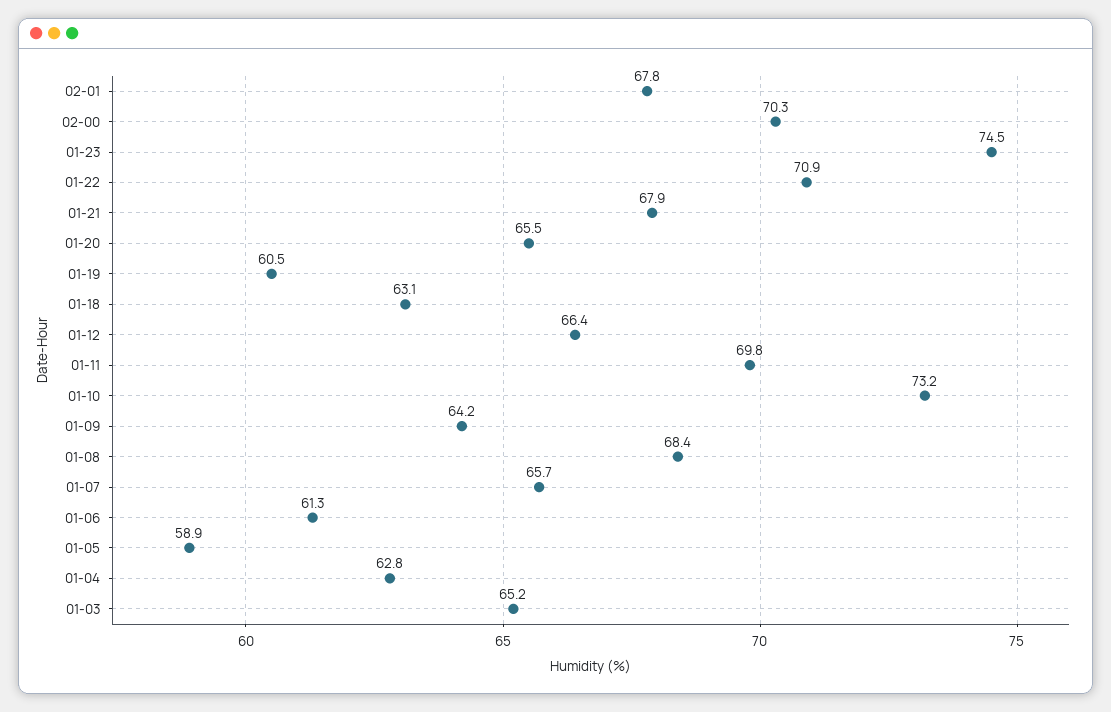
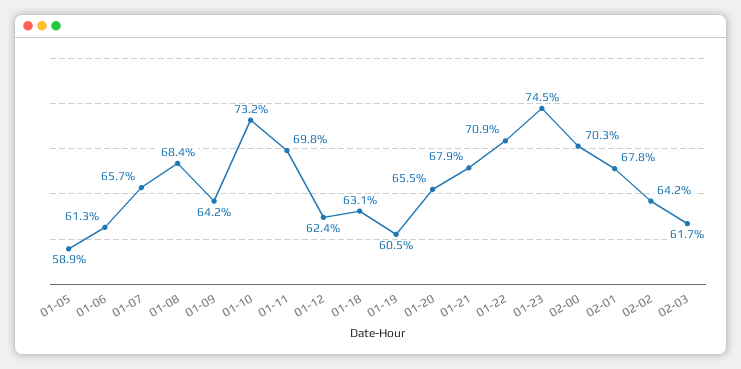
01-12: 66.4 -> 62.4
01-04: 62.8 -> none
01-03: 65.2 -> none
02-02: none -> 64.2
02-03: none -> 61.7

